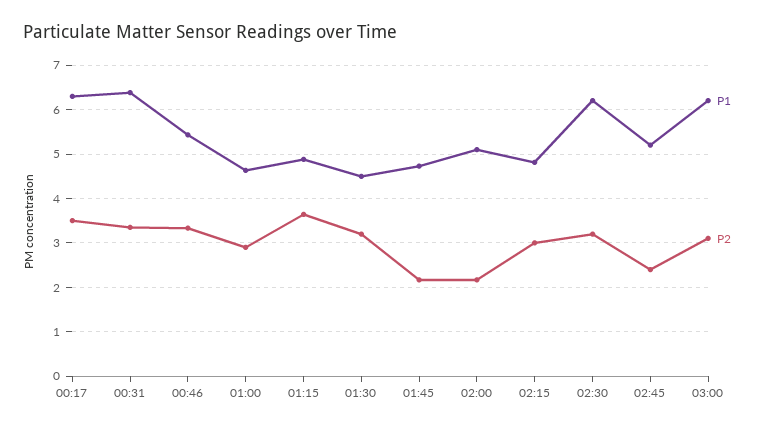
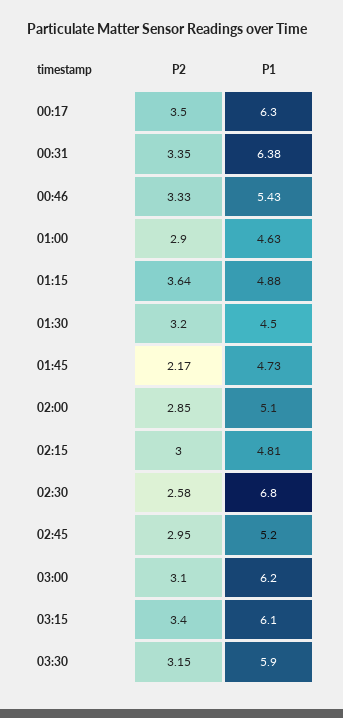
P2, 02:00: 2.2 -> 2.85
P1, 02:30: 6.2 -> 6.8
P2, 02:30: 3.2 -> 2.58
P2, 02:45: 2.4 -> 2.95
P2, 03:15: none -> 3.4
P1, 03:15: none -> 6.1
P2, 03:30: none -> 3.15
P1, 03:30: none -> 5.9

